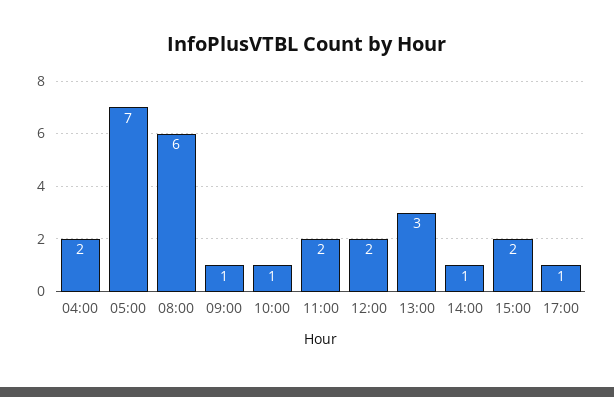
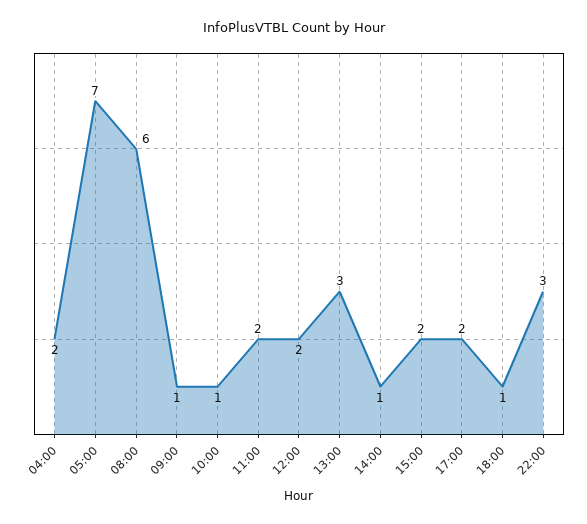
17:00: 1 -> 2
18:00: none -> 1
22:00: none -> 3

